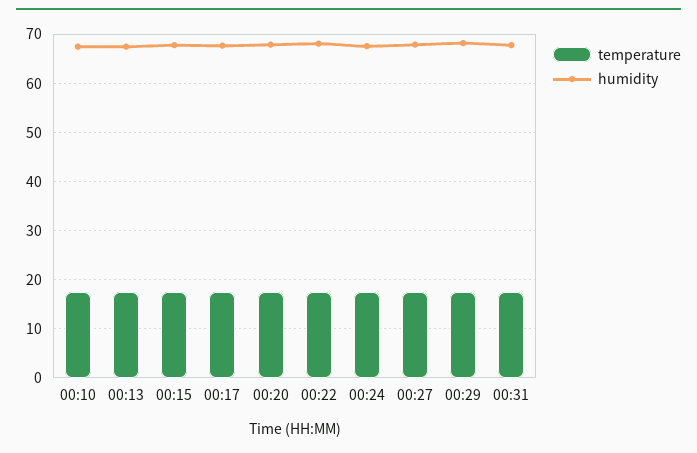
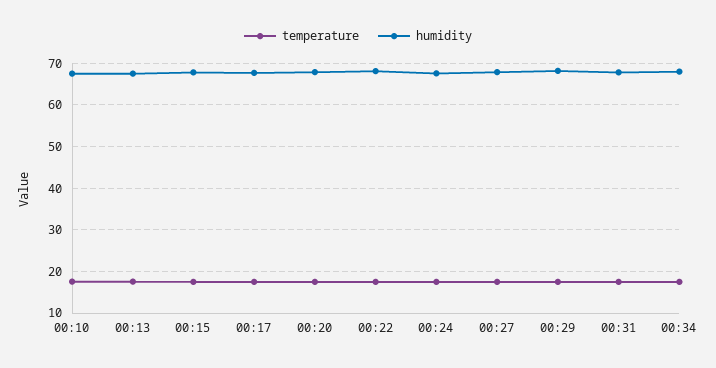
temperature, 00:34: none -> 18
humidity, 00:34: none -> 68

